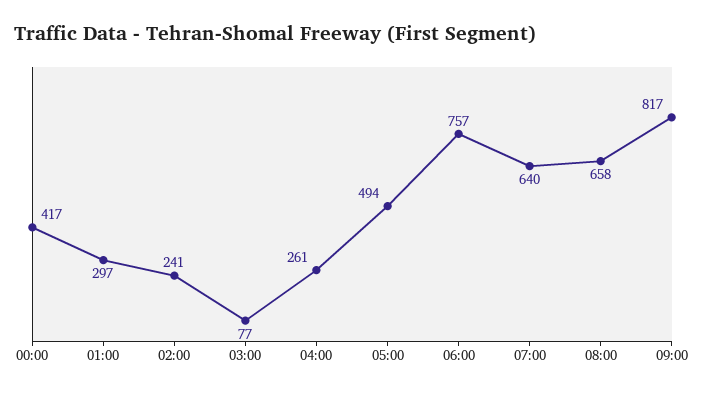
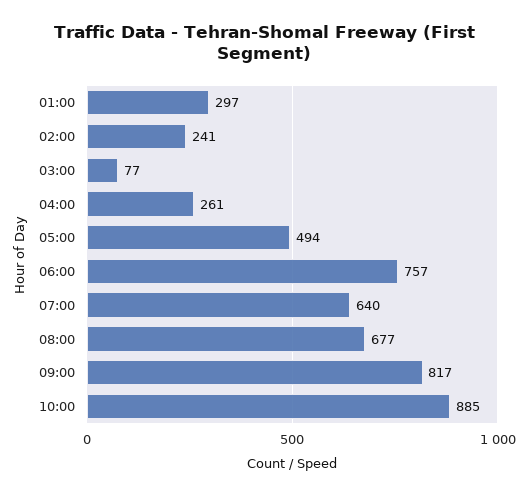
00:00: 417 -> none
08:00: 658 -> 677
10:00: none -> 885

